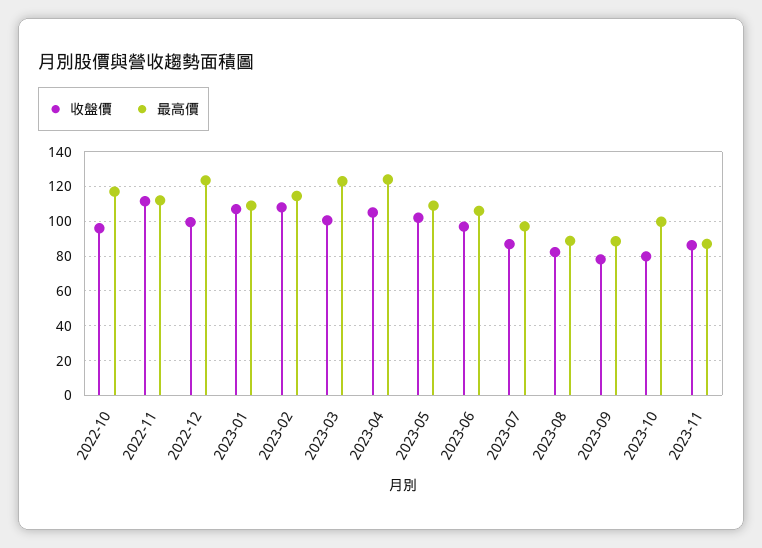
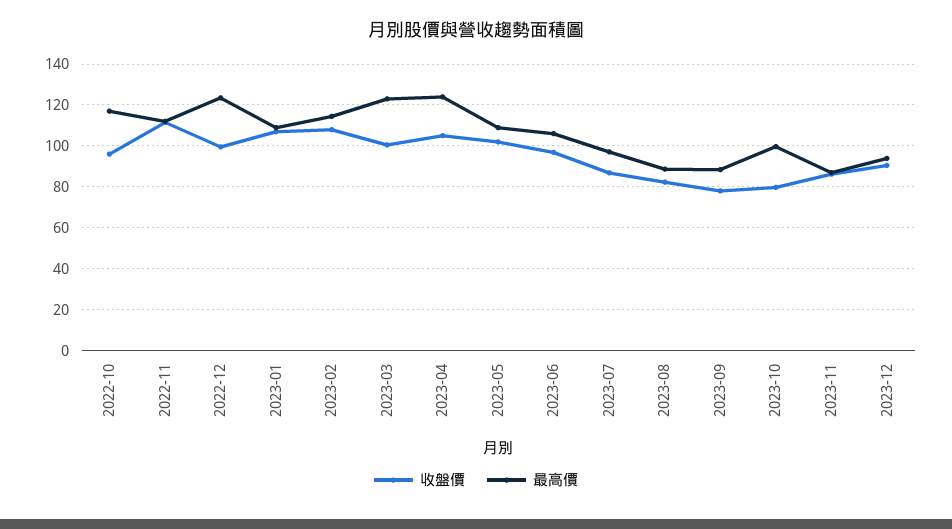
收盤價, 2023-12: none -> 90
最高價, 2023-12: none -> 95

